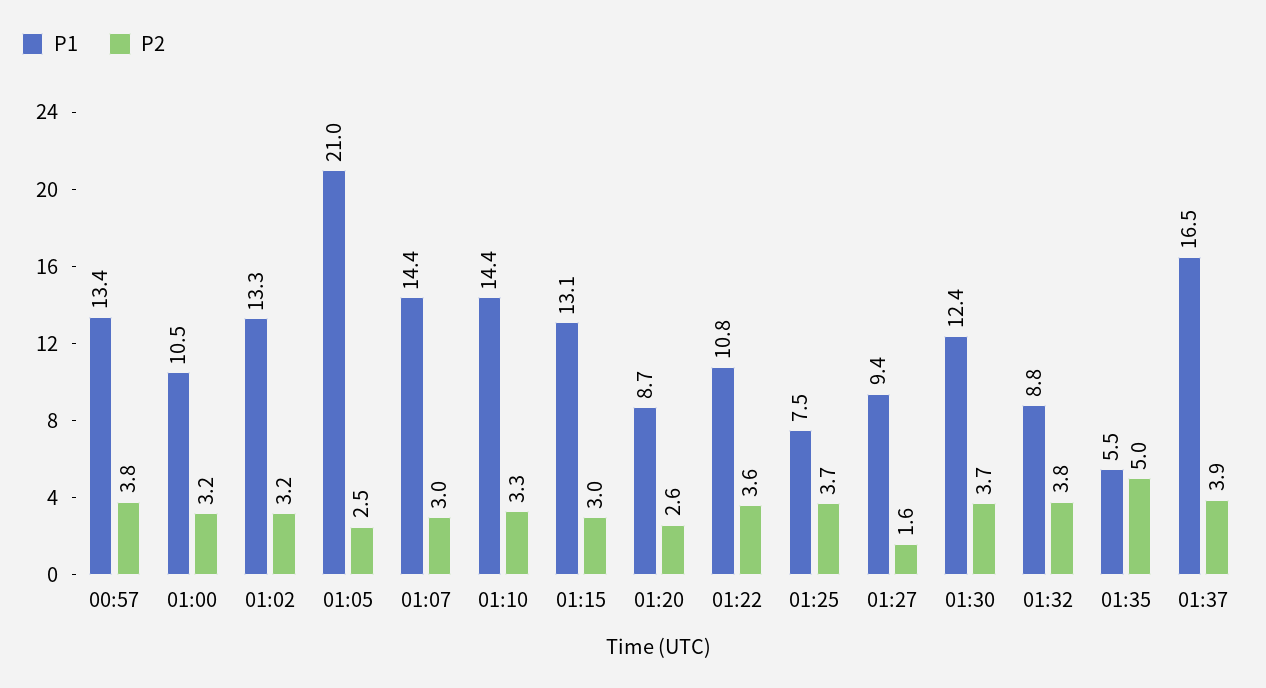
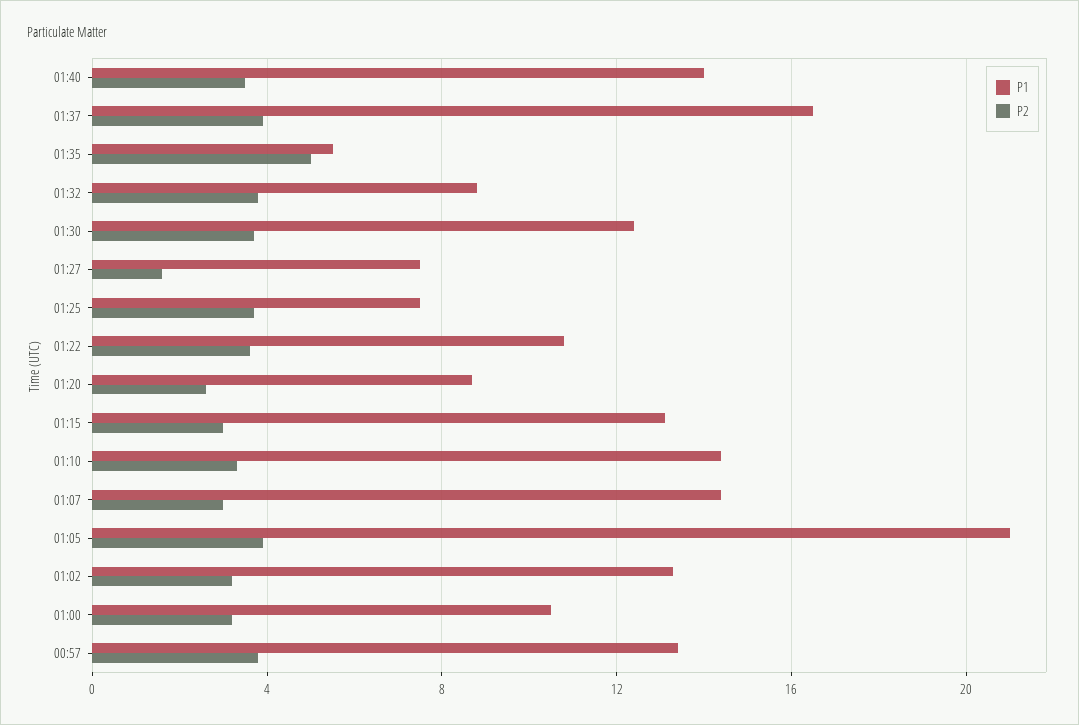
P2, 01:05: 2.5 -> 4
P1, 01:27: 9.4 -> 7.5
P1, 01:40: none -> 14
P2, 01:40: none -> 3.5

